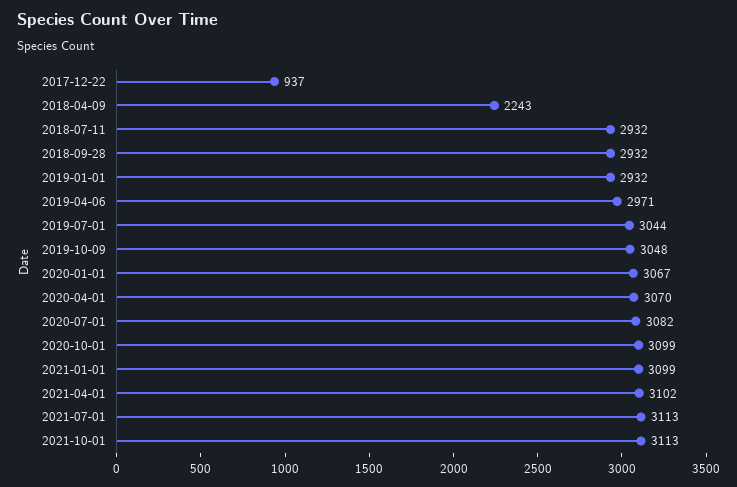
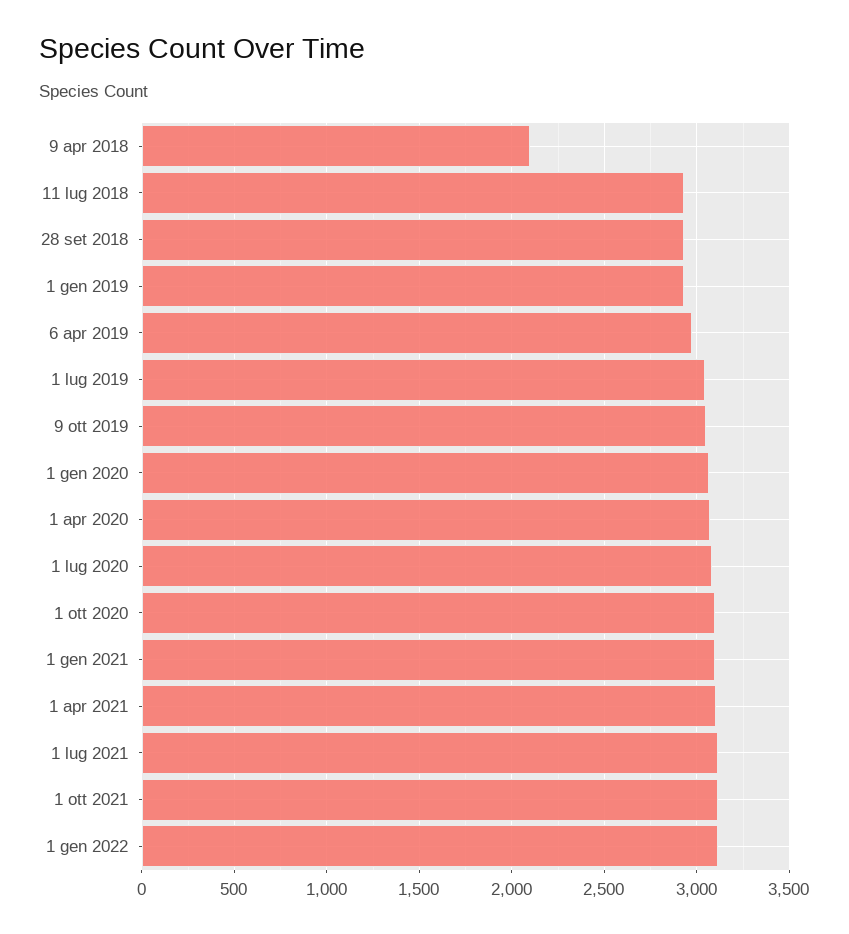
2017-12-22: 937 -> none
2018-04-09: 2243 -> 2100
1 gen 2022: none -> 3100

